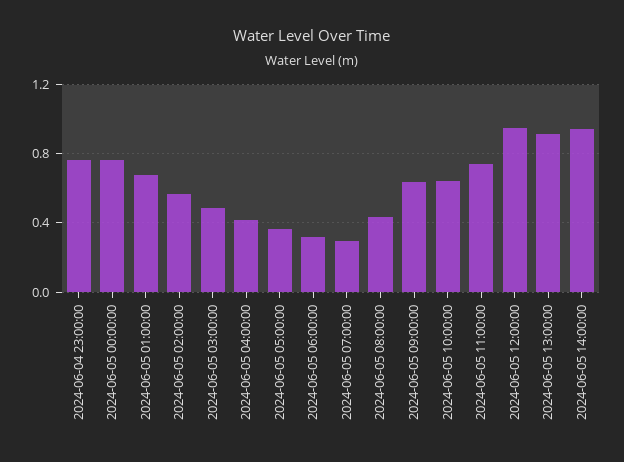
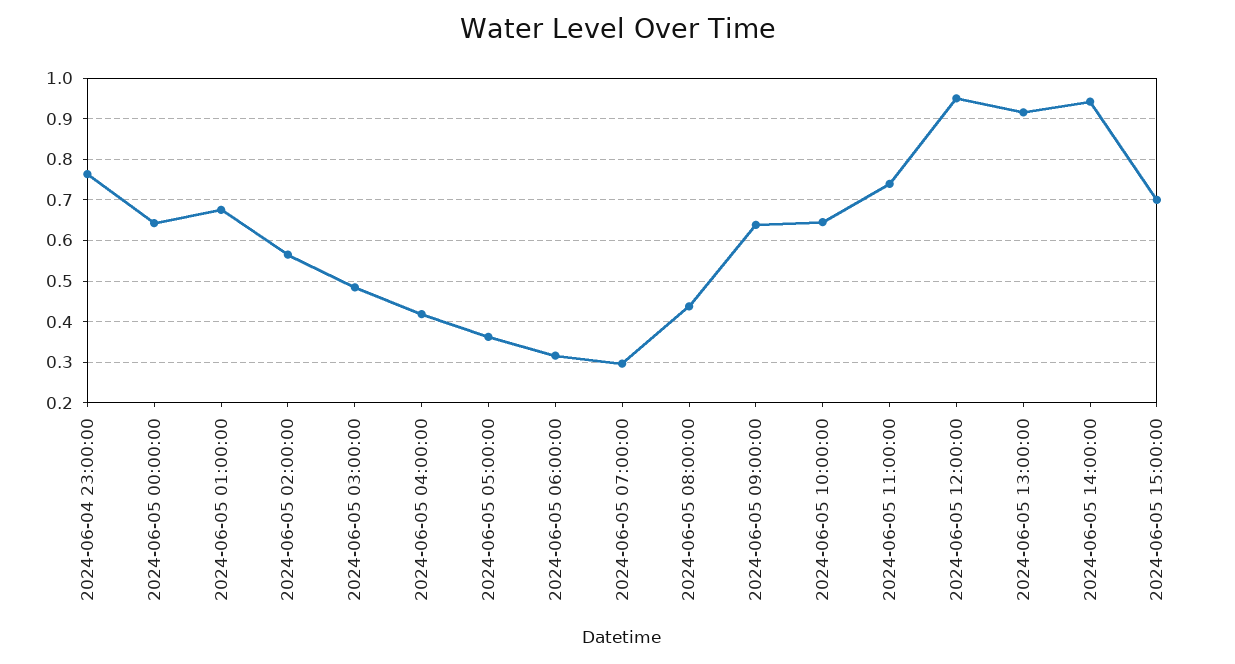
2024-06-05 00:00:00: 0.75 -> 0.64
2024-06-05 15:00:00: none -> 0.7

